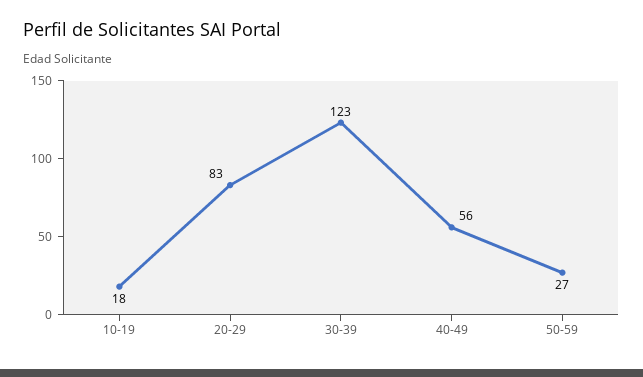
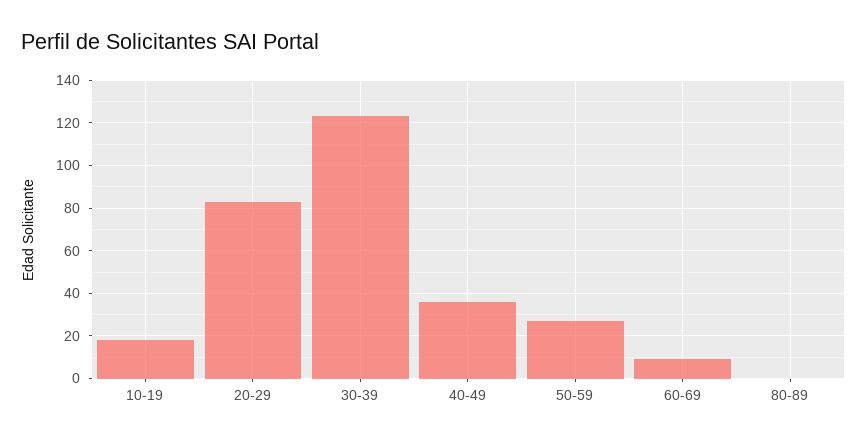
40-49: 56 -> 35
60-69: none -> 10
80-89: none -> 0

